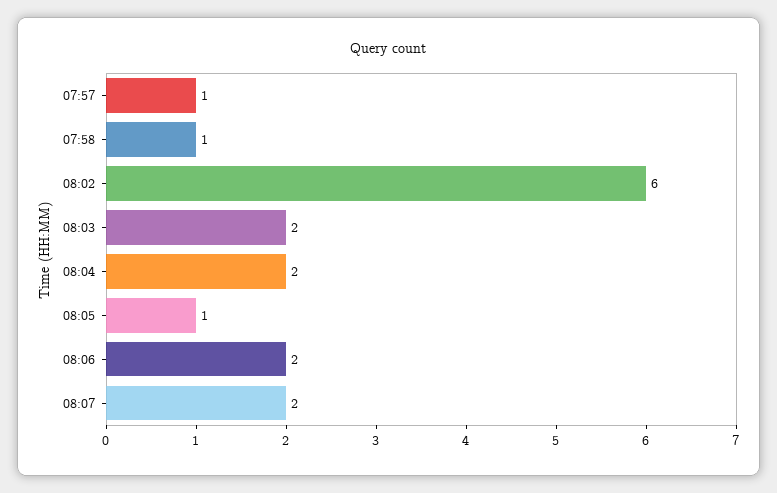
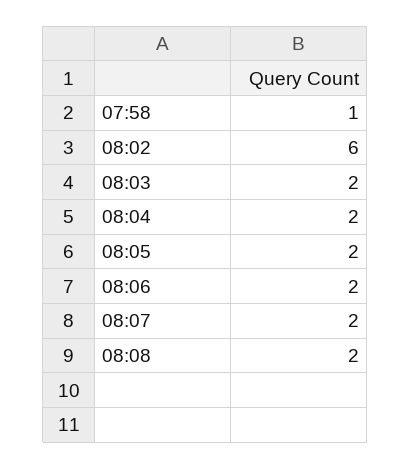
07:57: 1 -> none
08:05: 1 -> 2
08:08: none -> 2

